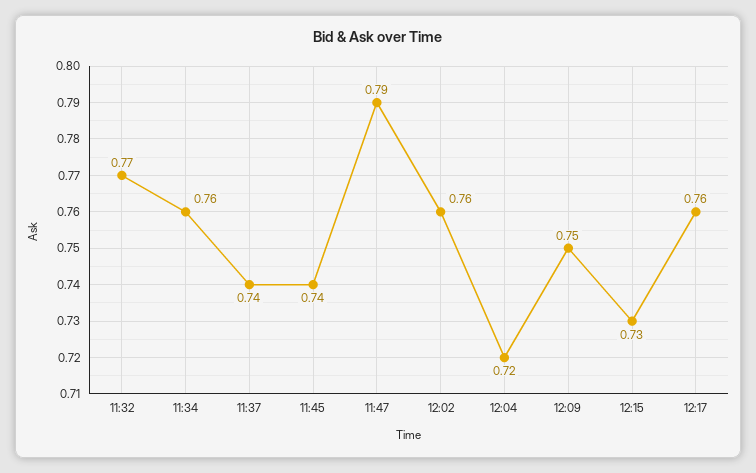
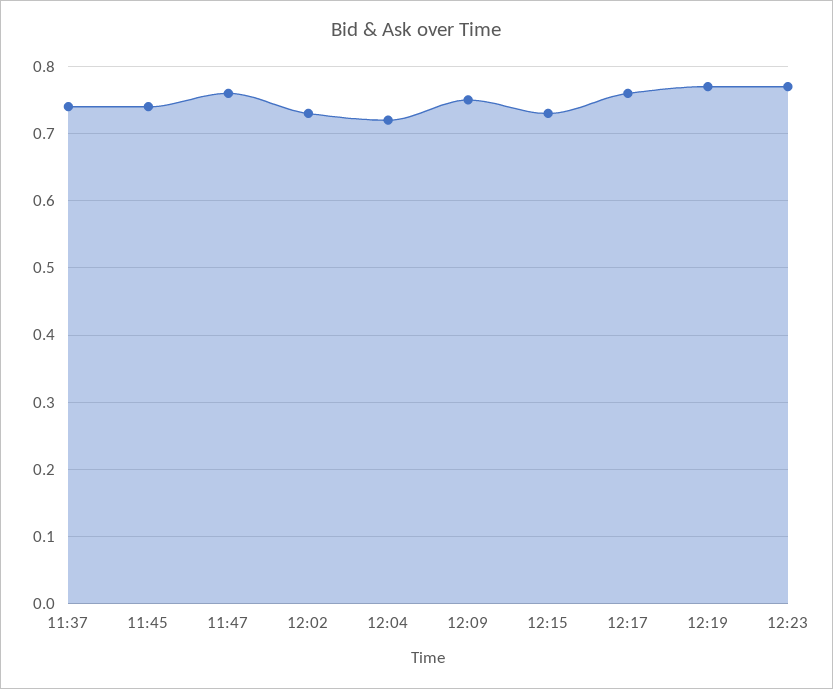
11:32: 0.77 -> none
11:34: 0.76 -> none
11:47: 0.79 -> 0.76
12:02: 0.76 -> 0.73
12:19: none -> 0.77
12:23: none -> 0.77

